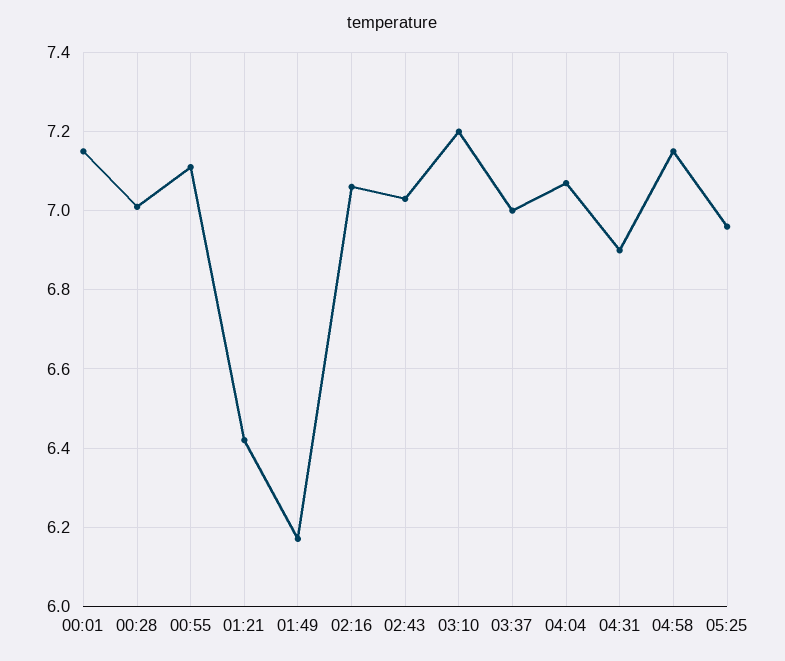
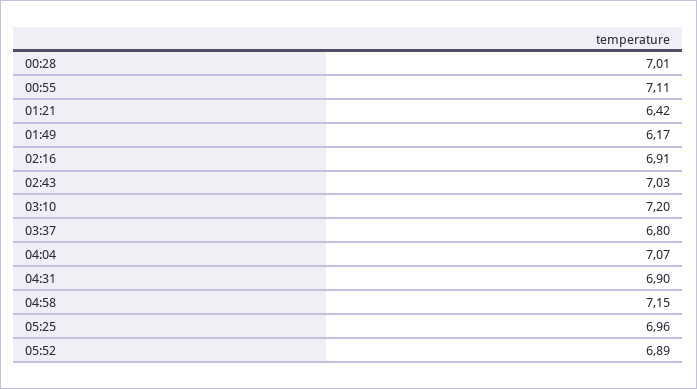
00:01: 7.15 -> none
02:16: 7.05 -> 6.91
03:37: 7 -> 6.8
05:52: none -> 6.89

